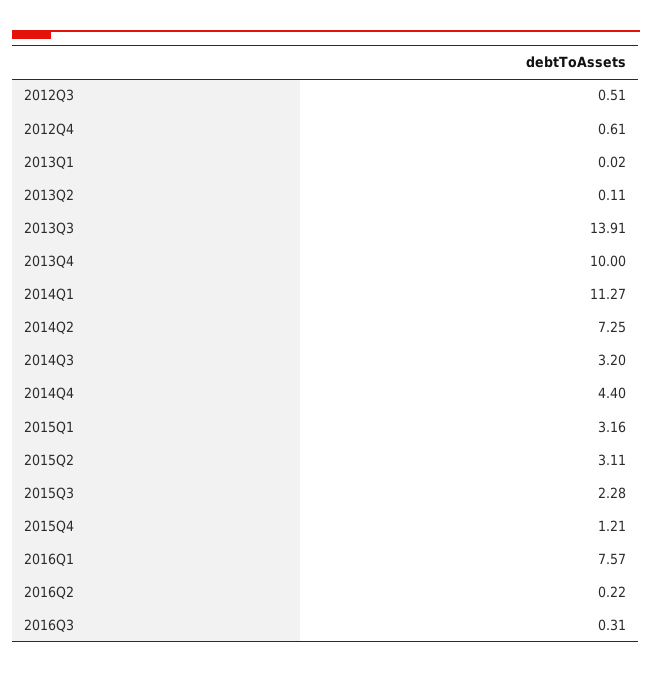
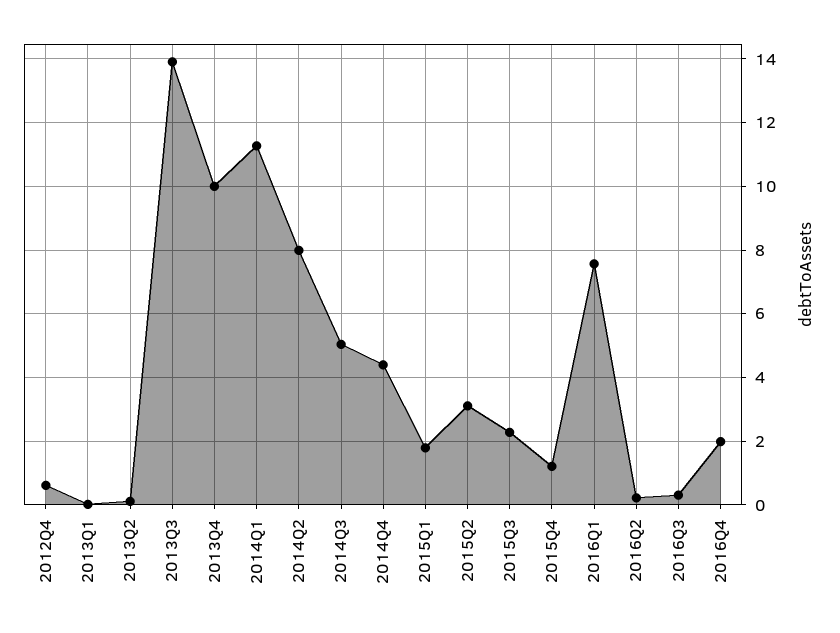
2012Q3: 0.51 -> none
2014Q2: 7.25 -> 8
2014Q3: 3.2 -> 5
2015Q1: 3.16 -> 1.8
2016Q4: none -> 2

